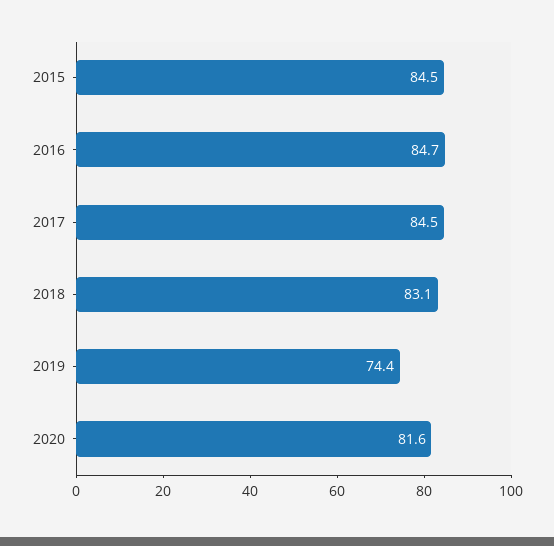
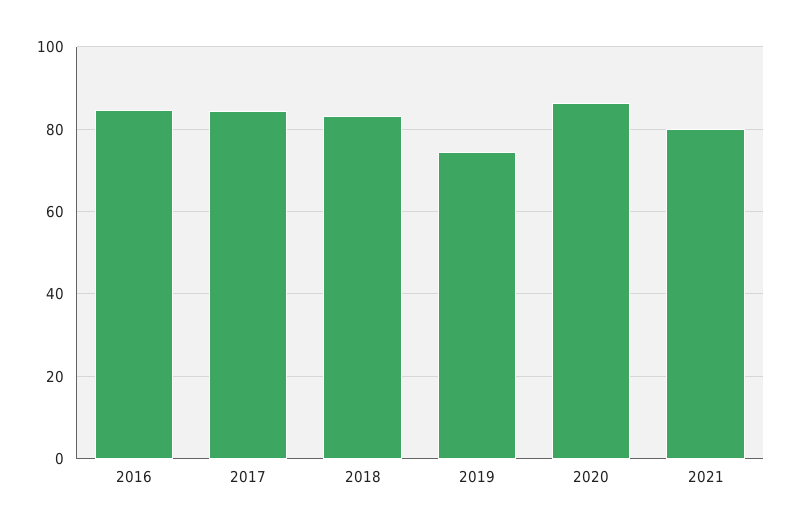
2015: 84.5 -> none
2020: 81.6 -> 86
2021: none -> 80

